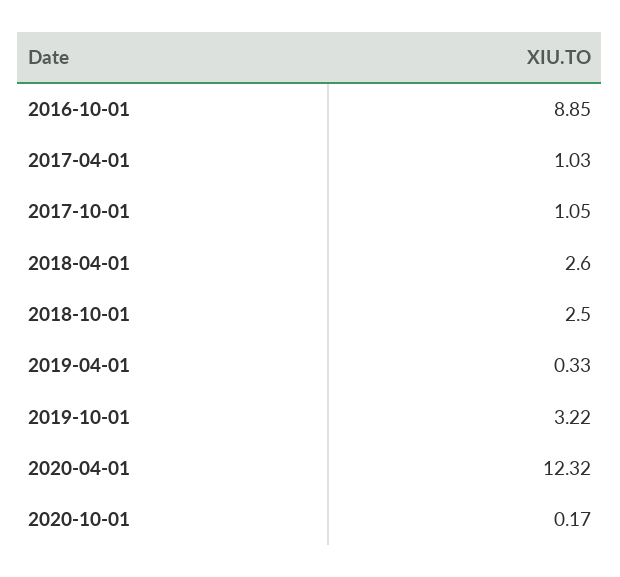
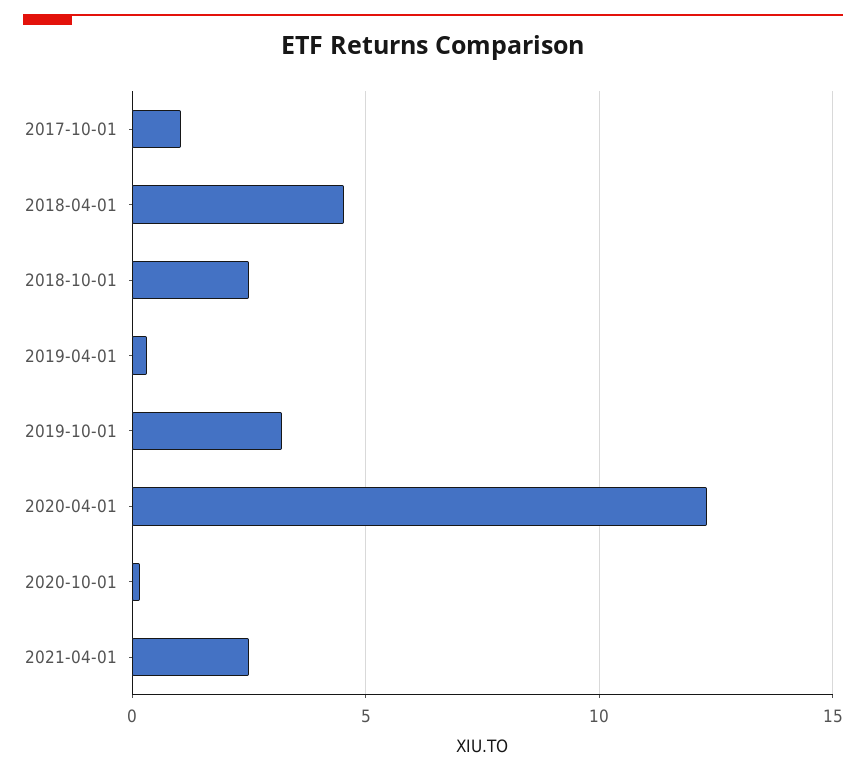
2016-10-01: 8.85 -> none
2017-04-01: 1.03 -> none
2018-04-01: 2.6 -> 4.5
2021-04-01: none -> 2.5

